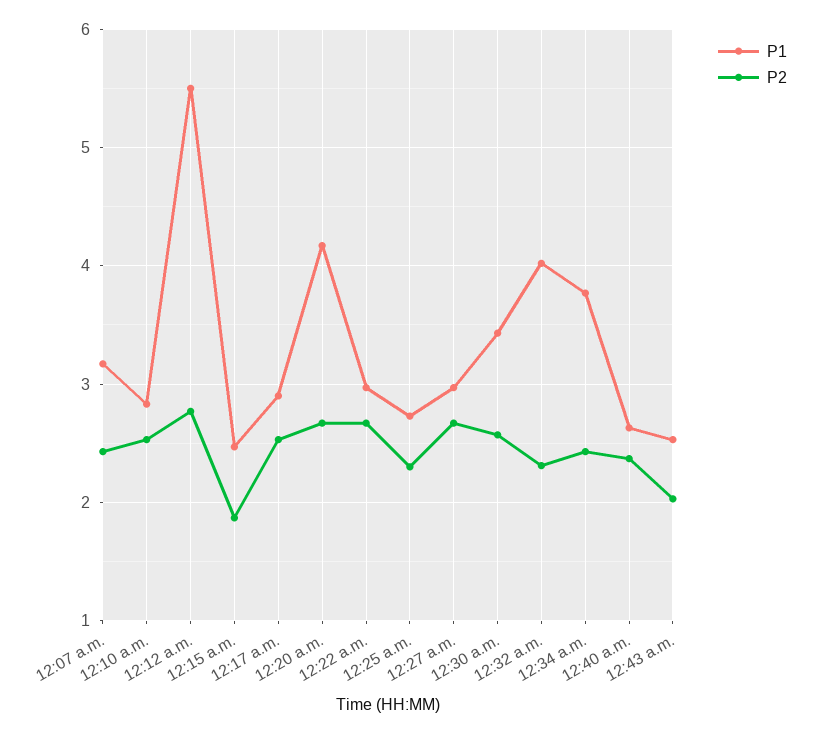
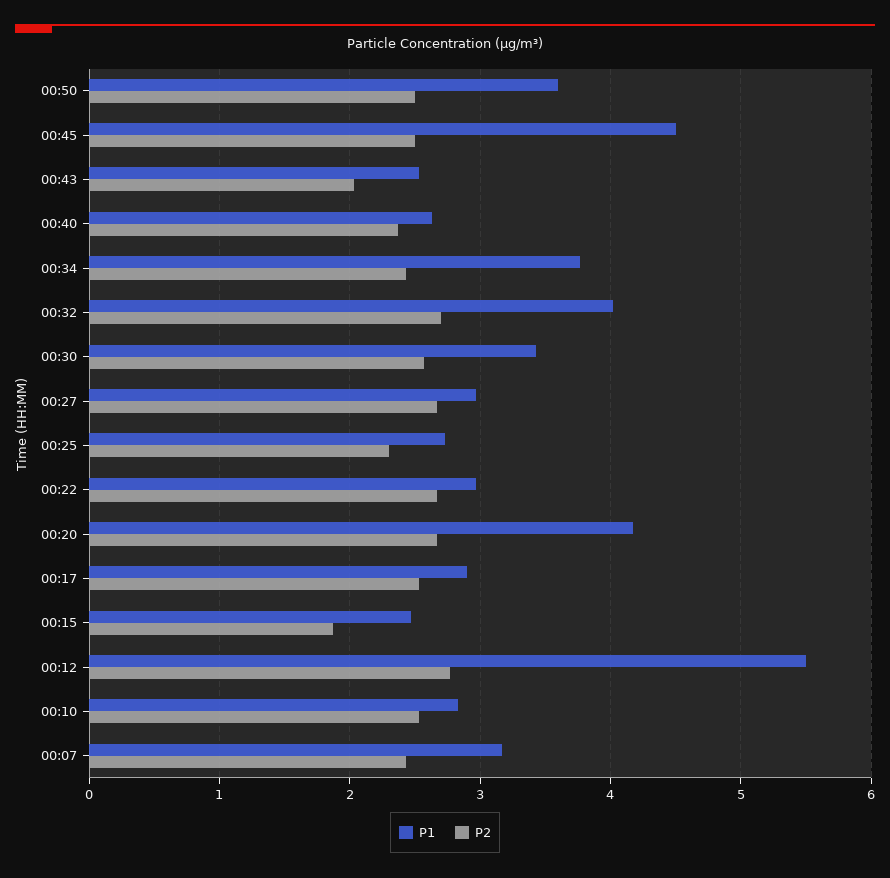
P2, 12:32 a.m.: 2.3 -> 2.7
P1, 00:50: none -> 3.6
P2, 00:50: none -> 2.5
P1, 00:45: none -> 4.5
P2, 00:45: none -> 2.5

